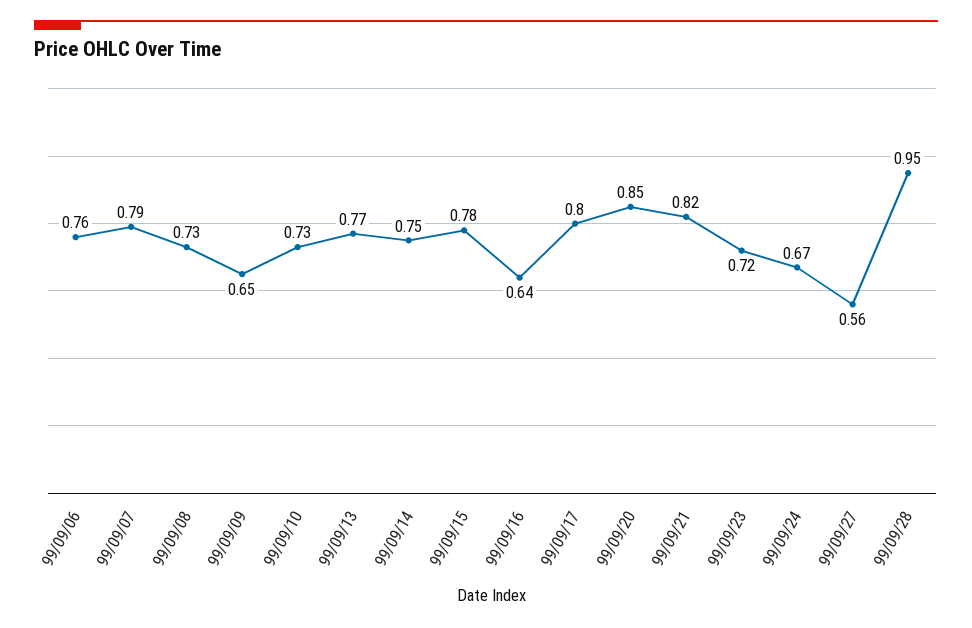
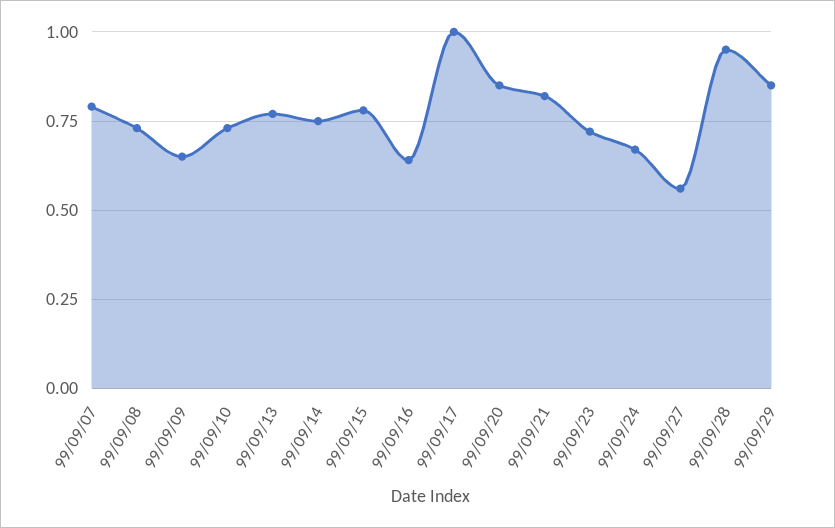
99/09/06: 0.76 -> none
99/09/17: 0.8 -> 1
99/09/29: none -> 0.85

